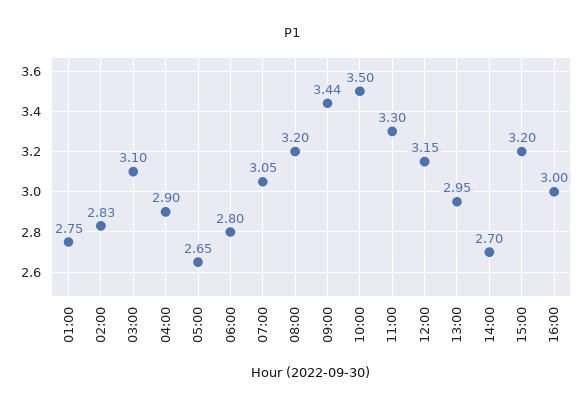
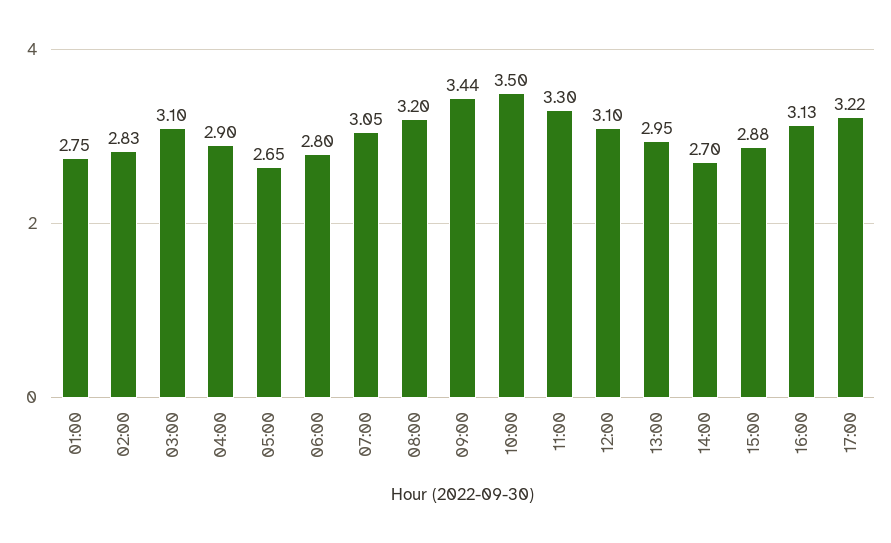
12:00: 3.15 -> 3.1
15:00: 3.2 -> 2.88
16:00: 3 -> 3.13
17:00: none -> 3.22

